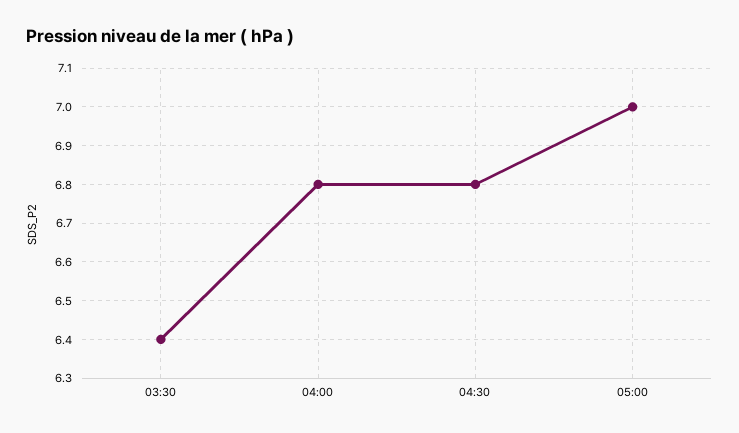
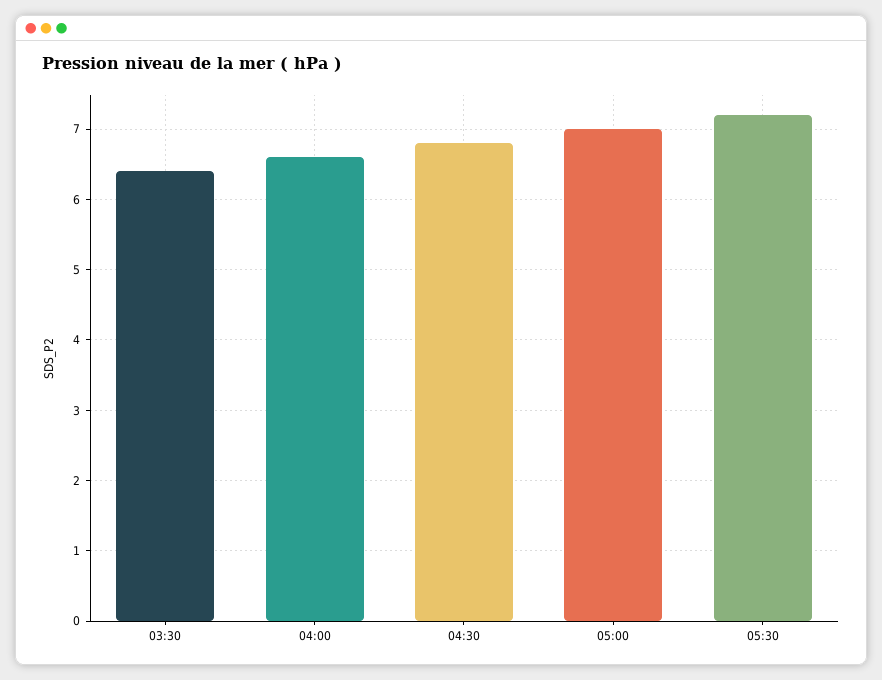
04:00: 6.8 -> 6.6
05:30: none -> 7.2

